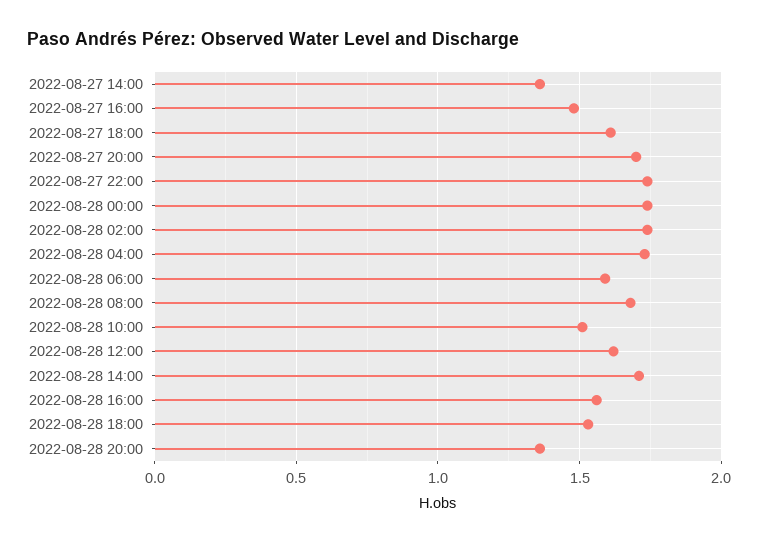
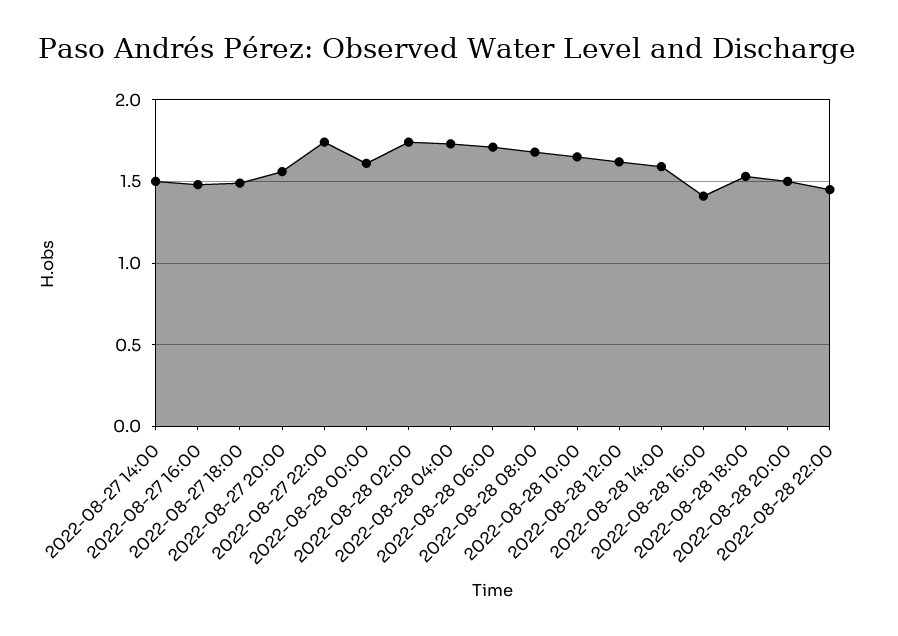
2022-08-27 14:00: 1.35 -> 1.5
2022-08-27 18:00: 1.6 -> 1.5
2022-08-27 20:00: 1.7 -> 1.55
2022-08-28 00:00: 1.75 -> 1.6
2022-08-28 06:00: 1.6 -> 1.7
2022-08-28 10:00: 1.5 -> 1.65
2022-08-28 14:00: 1.7 -> 1.6
2022-08-28 16:00: 1.55 -> 1.4
2022-08-28 20:00: 1.35 -> 1.5
2022-08-28 22:00: none -> 1.45

